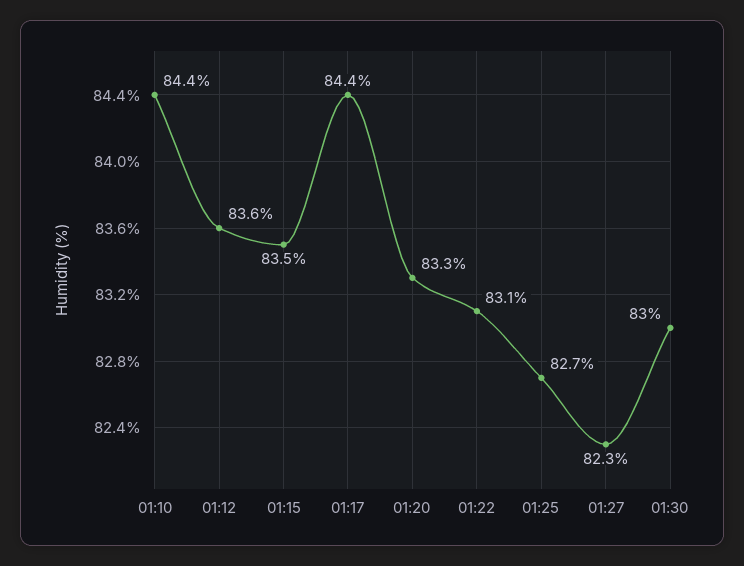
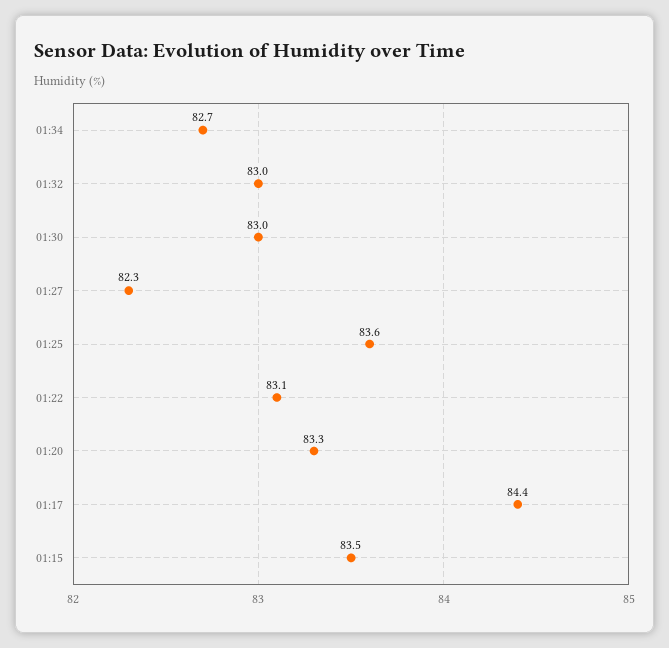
01:10: 84.4 -> none
01:12: 83.6 -> none
01:25: 82.7 -> 83.6
01:34: none -> 82.7
01:32: none -> 83

